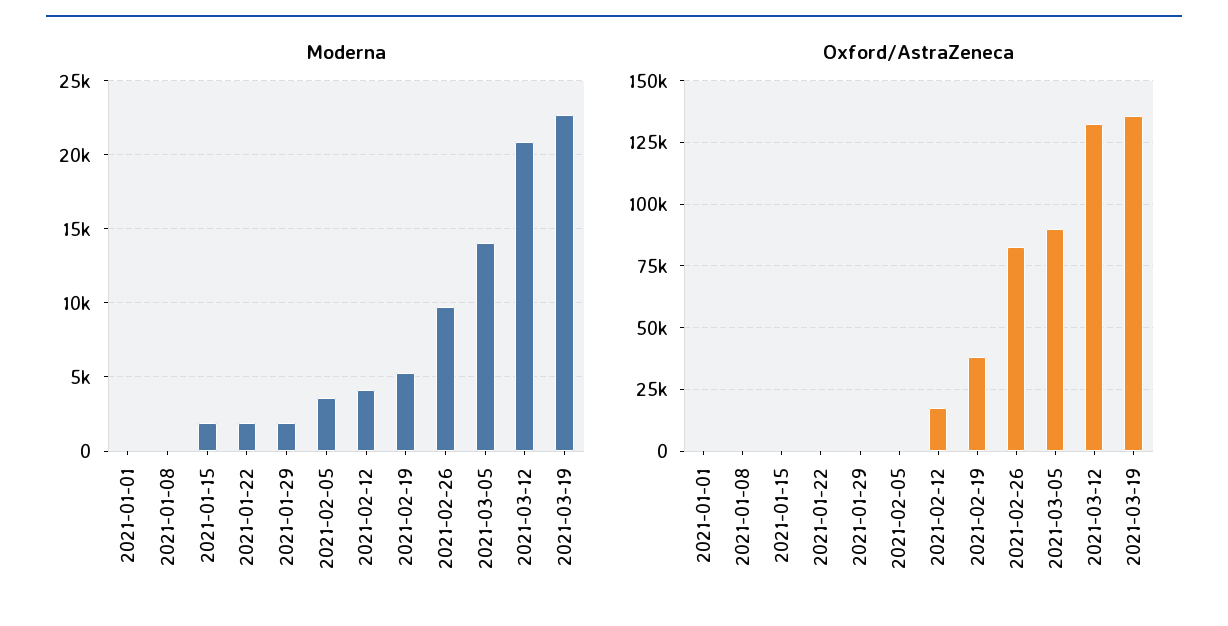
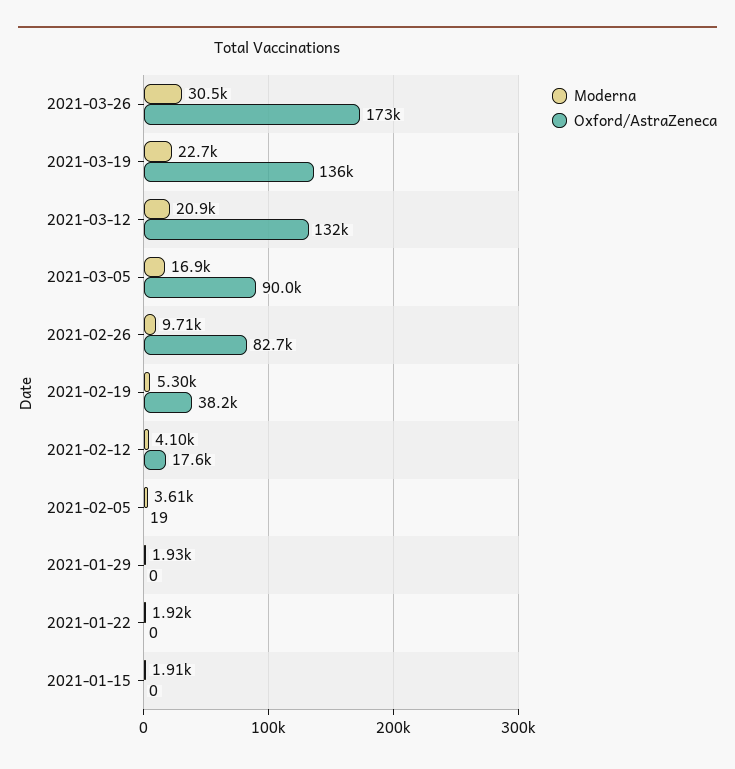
Moderna, 2021-01-01: 0 -> none
Moderna, 2021-01-08: 0 -> none
Moderna, 2021-03-05: 14000 -> 16900
Oxford/AstraZeneca, 2021-01-01: 0 -> none
Oxford/AstraZeneca, 2021-01-08: 0 -> none
Moderna, 2021-03-26: none -> 30500
Oxford/AstraZeneca, 2021-03-26: none -> 173000

